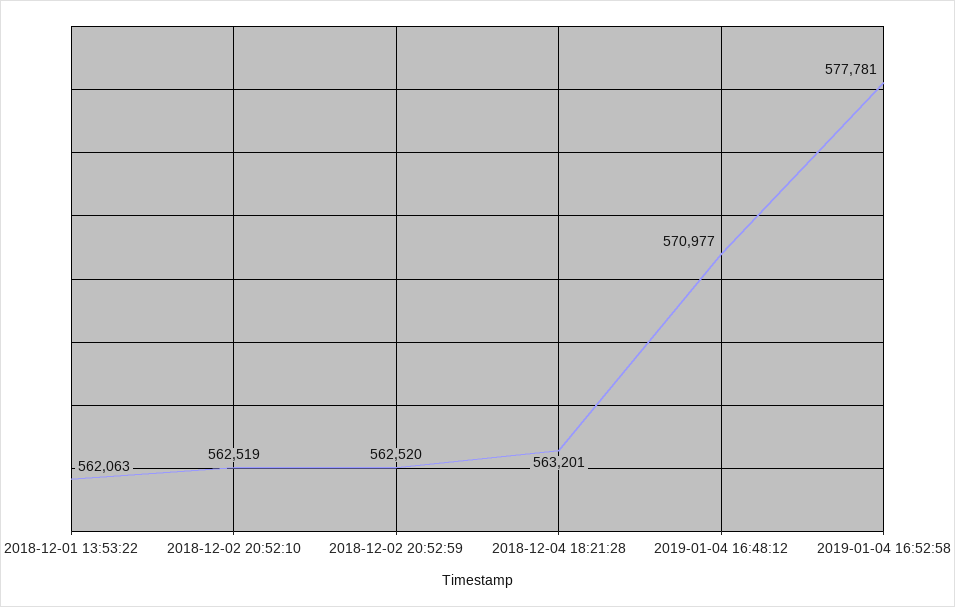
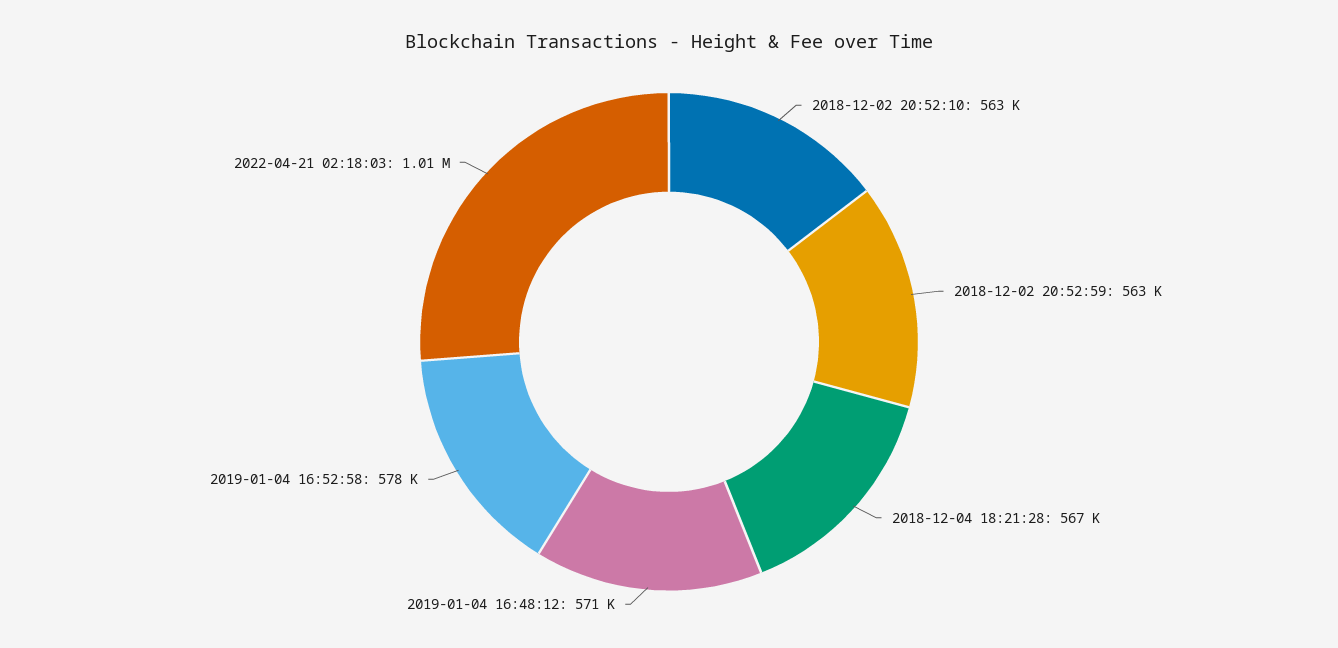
2018-12-01 13:53:22: 562063 -> none
2018-12-04 18:21:28: 563201 -> 567000
2022-04-21 02:18:03: none -> 1010000

